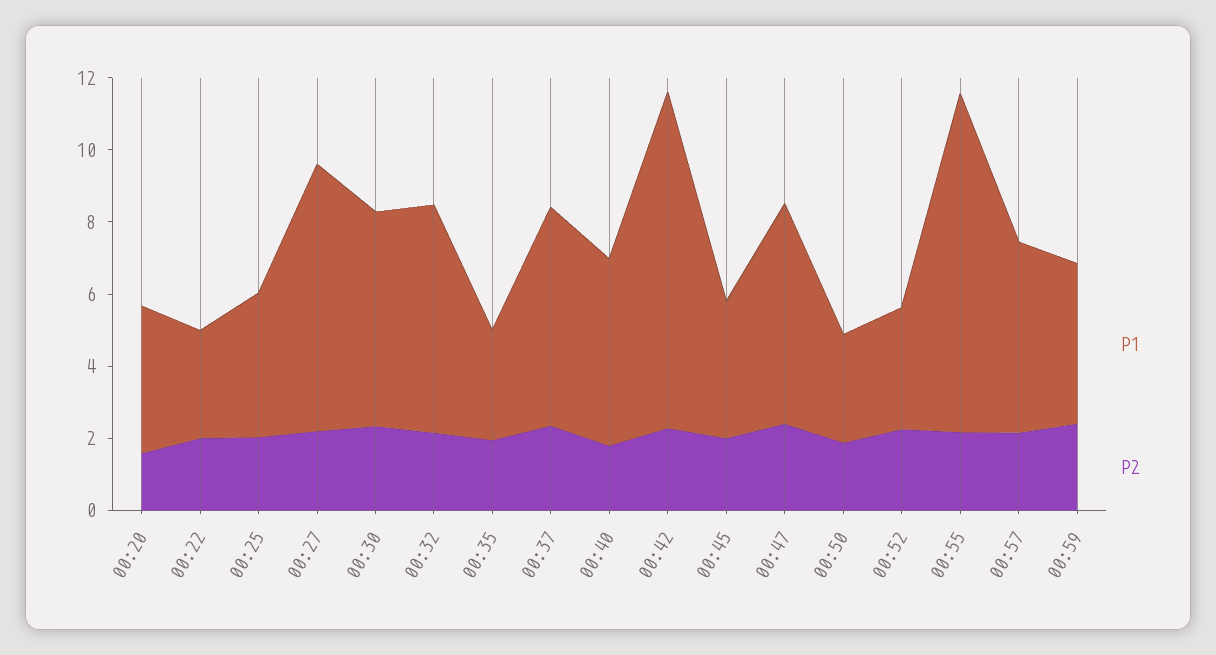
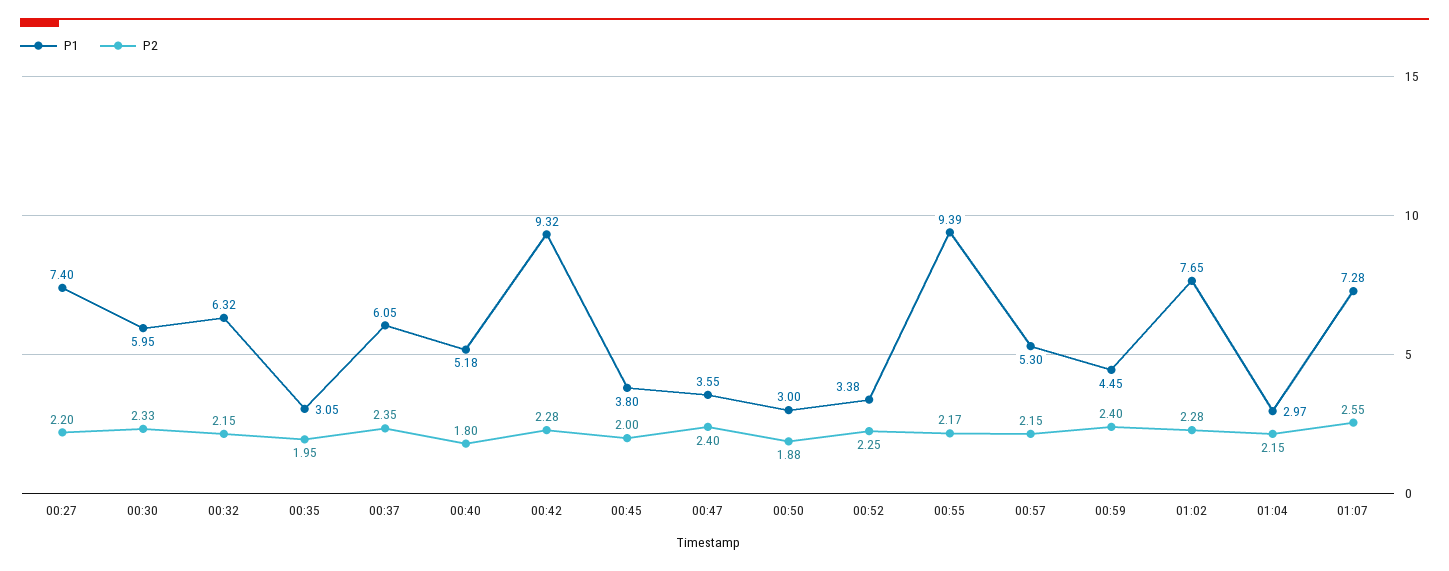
P1, 00:20: 4 -> none
P2, 00:20: 1.5 -> none
P1, 00:22: 3 -> none
P2, 00:22: 2 -> none
P1, 00:25: 4 -> none
P2, 00:25: 2 -> none
P1, 00:47: 6 -> 3.55
P1, 01:02: none -> 7.65
P2, 01:02: none -> 2.28
P1, 01:04: none -> 2.97
P2, 01:04: none -> 2.15
P1, 01:07: none -> 7.28
P2, 01:07: none -> 2.55

